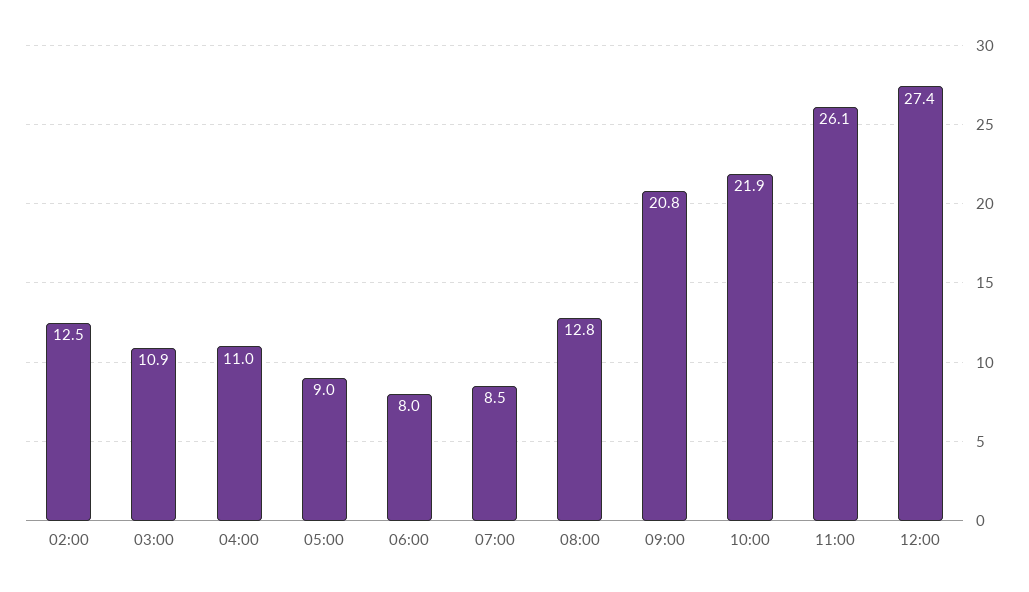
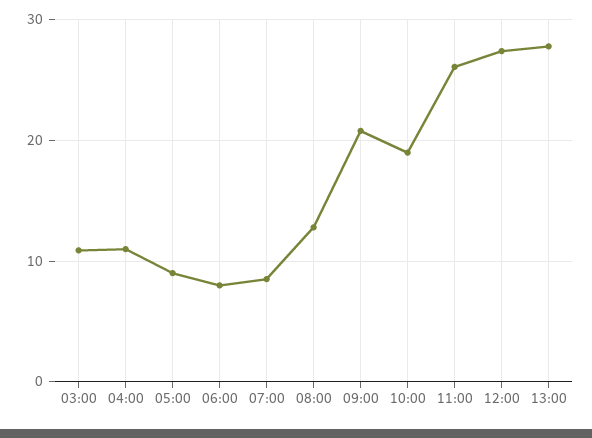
02:00: 12.5 -> none
10:00: 21.9 -> 19
13:00: none -> 28

